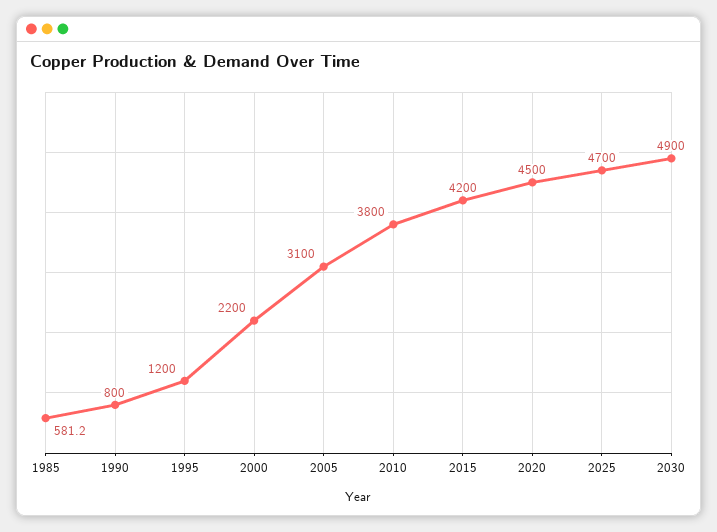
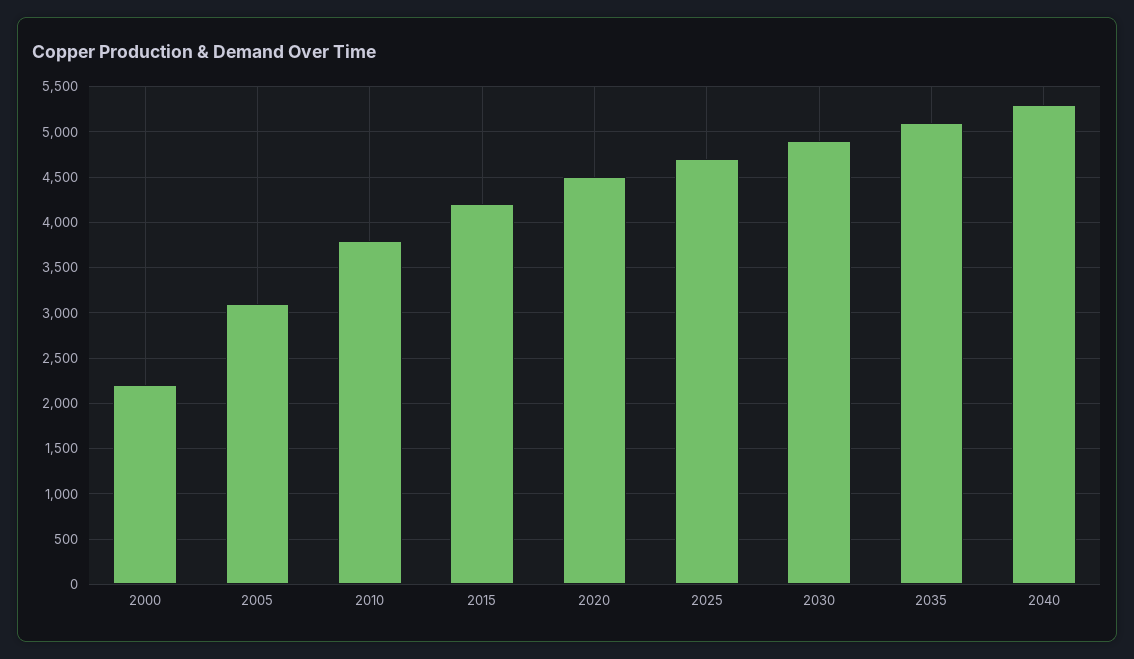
1985: 581.2 -> none
1990: 800 -> none
1995: 1200 -> none
2035: none -> 5100
2040: none -> 5300

